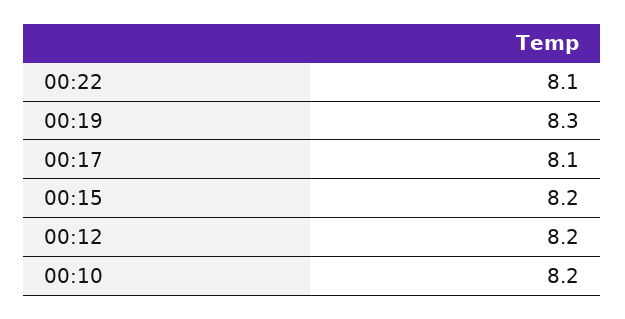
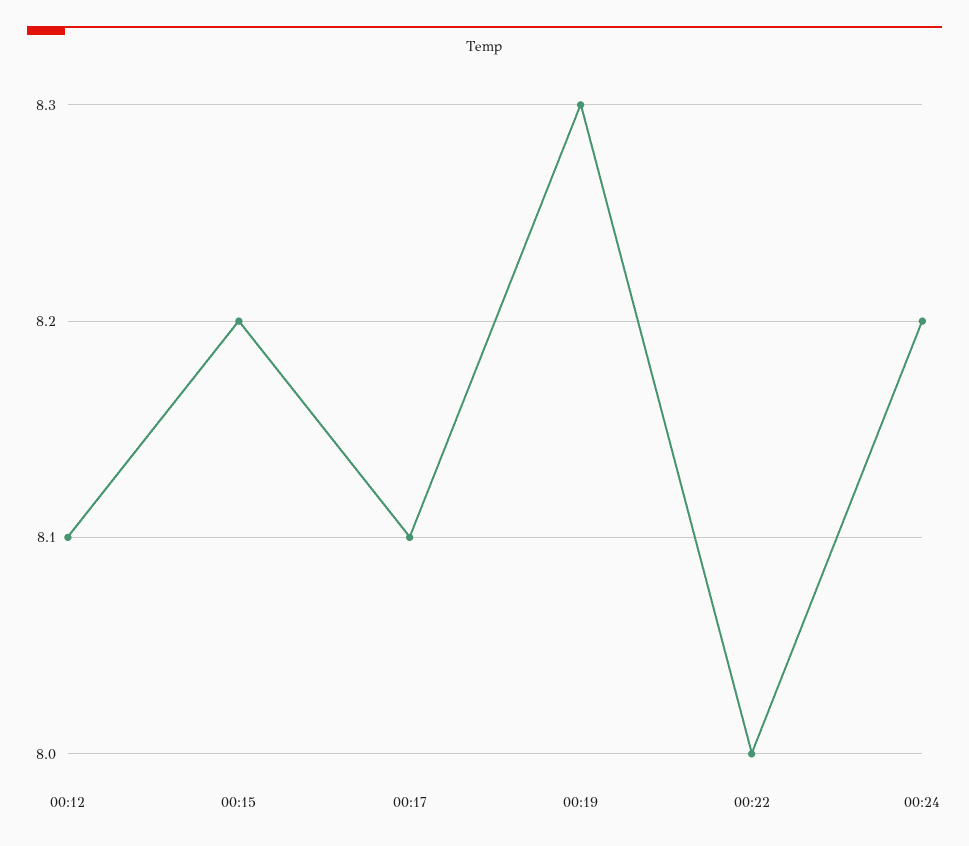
00:22: 8.1 -> 8
00:12: 8.2 -> 8.1
00:10: 8.2 -> none
00:24: none -> 8.2

